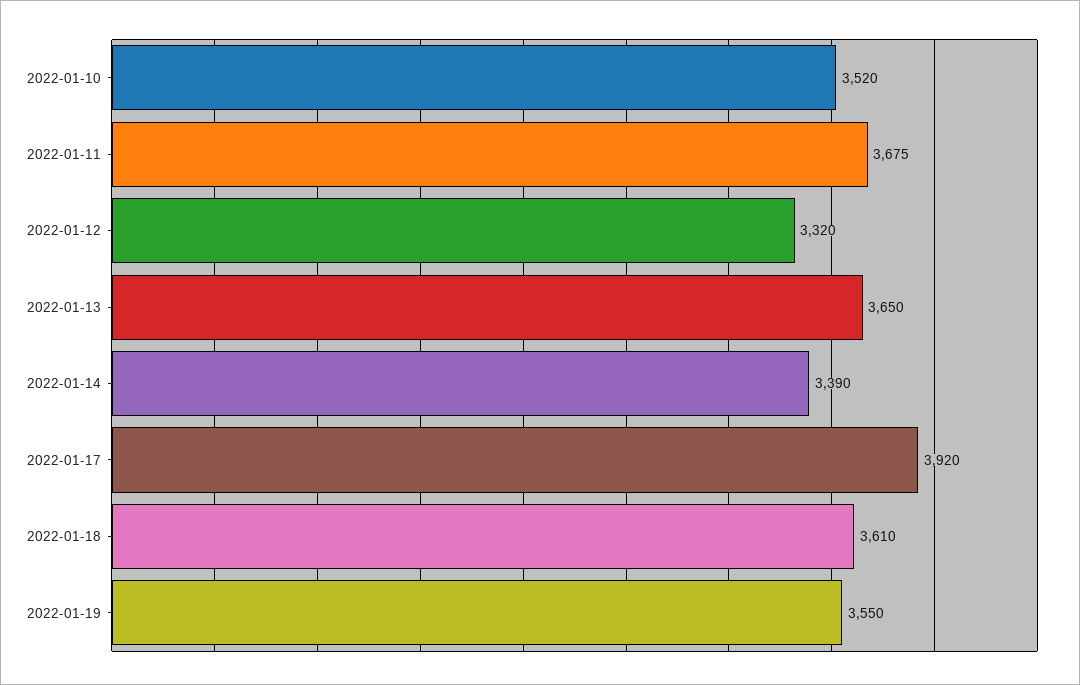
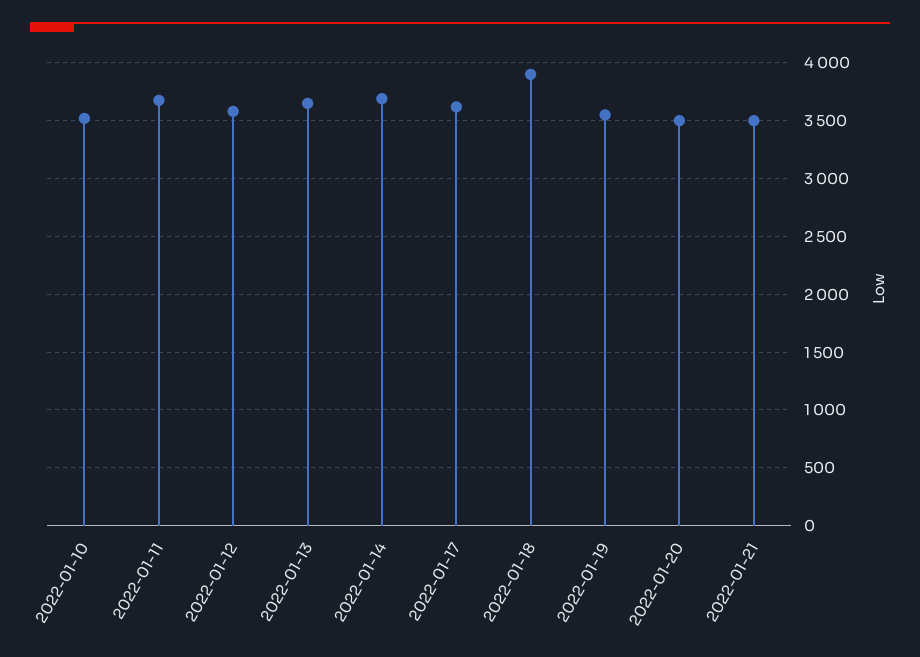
2022-01-12: 3320 -> 3600
2022-01-14: 3390 -> 3700
2022-01-17: 3920 -> 3600
2022-01-18: 3610 -> 3900
2022-01-20: none -> 3500
2022-01-21: none -> 3500

